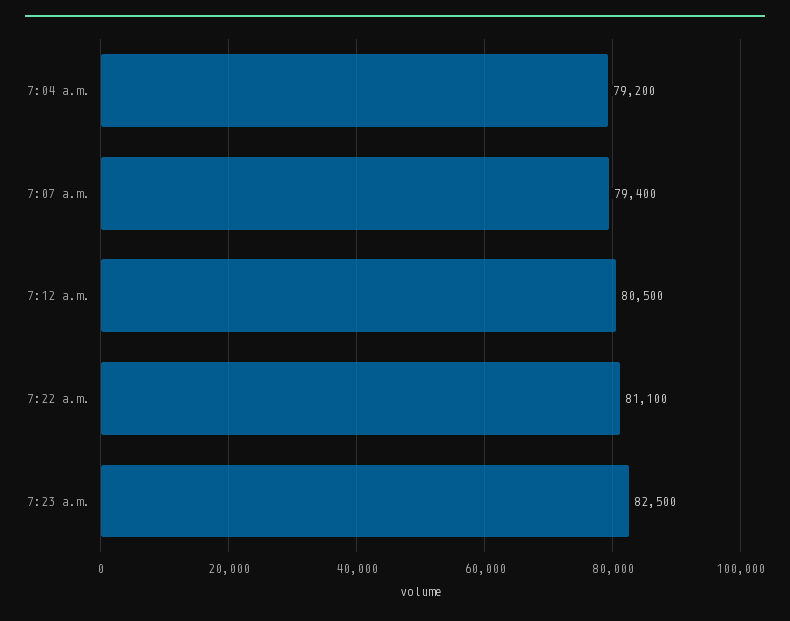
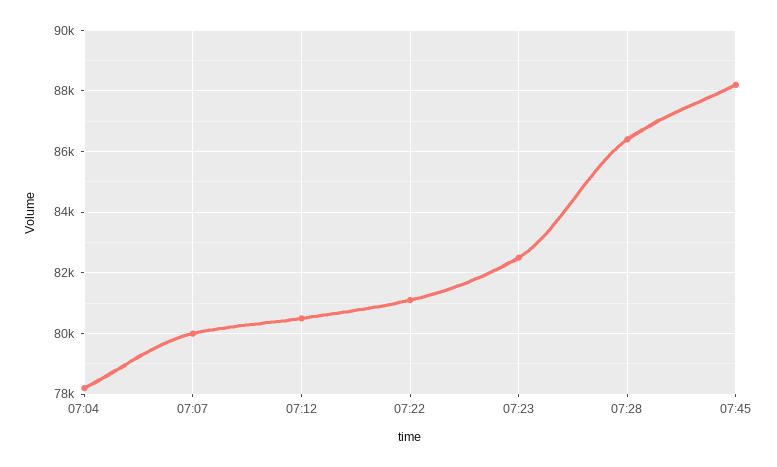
7:04 a.m.: 79200 -> 78200
7:07 a.m.: 79400 -> 80000
07:28: none -> 86400
07:45: none -> 88200

